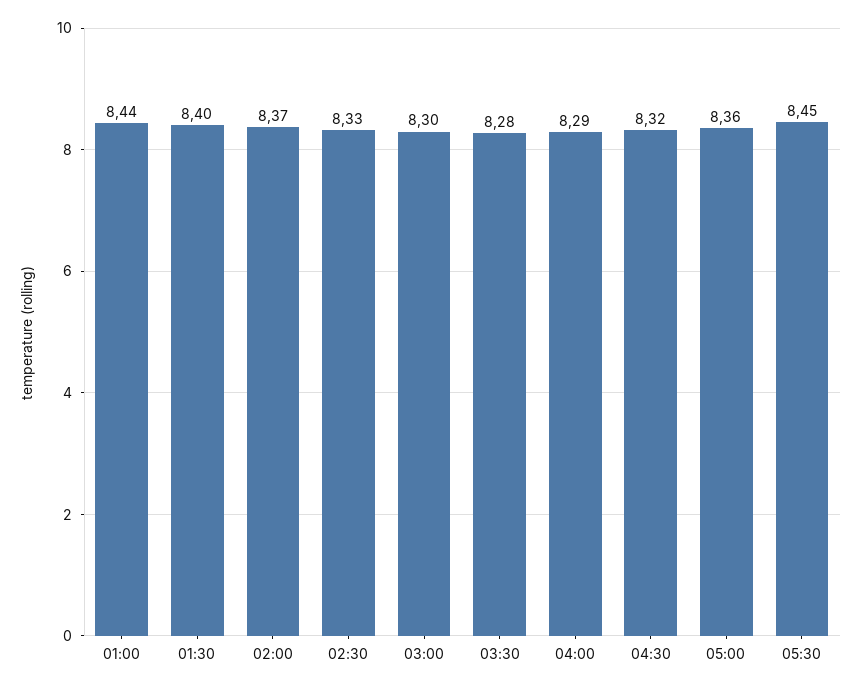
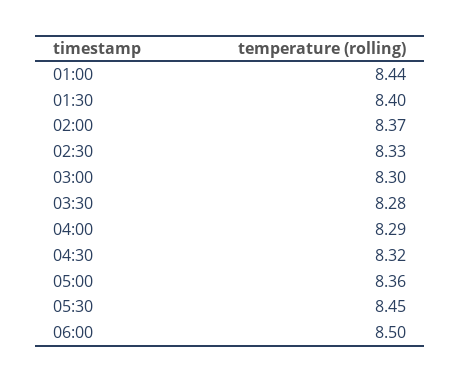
06:00: none -> 8.5

